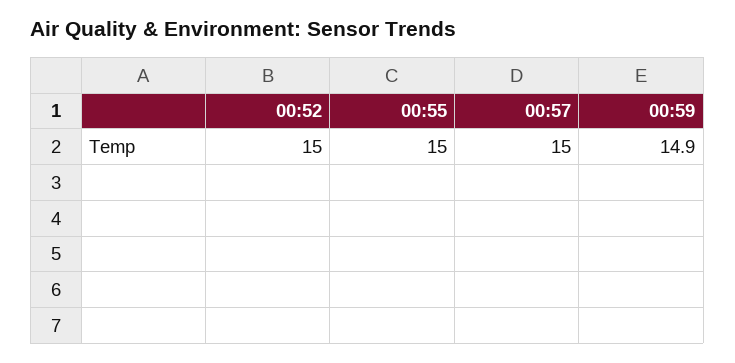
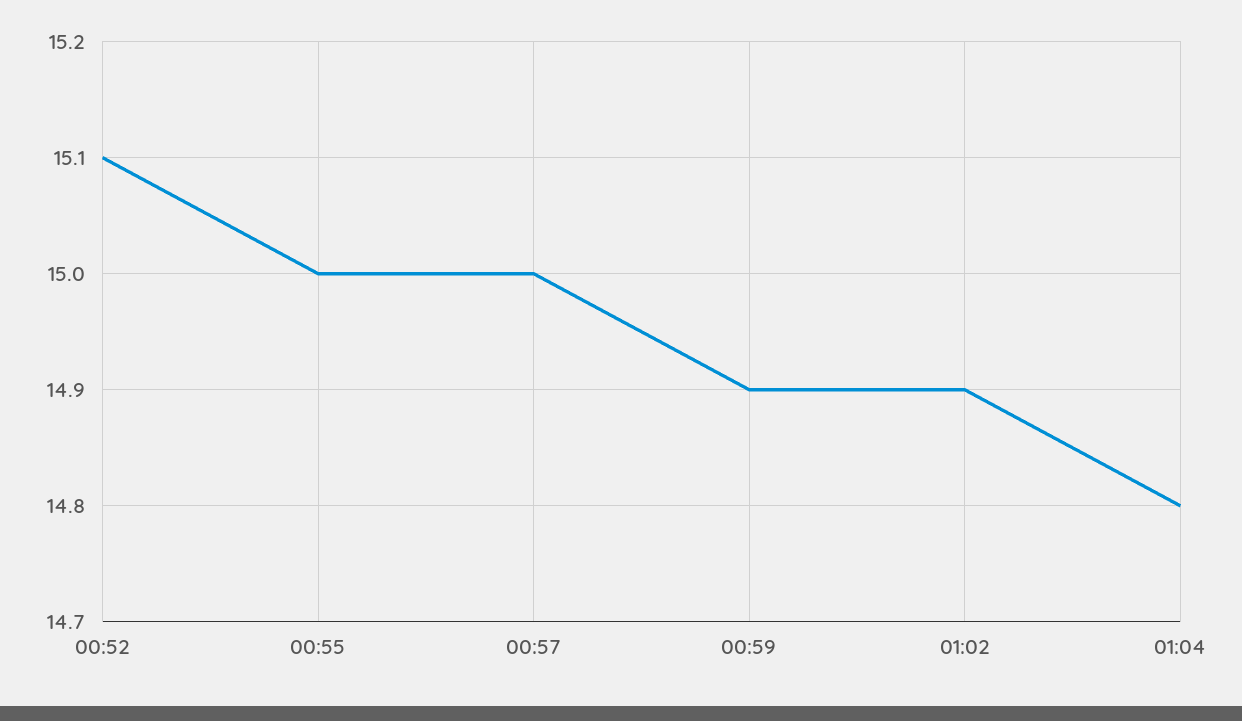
00:52: 15 -> 15.1
01:02: none -> 14.9
01:04: none -> 14.8

